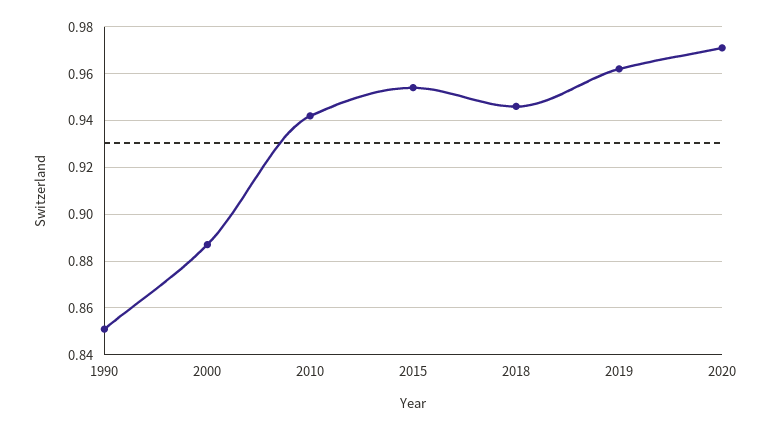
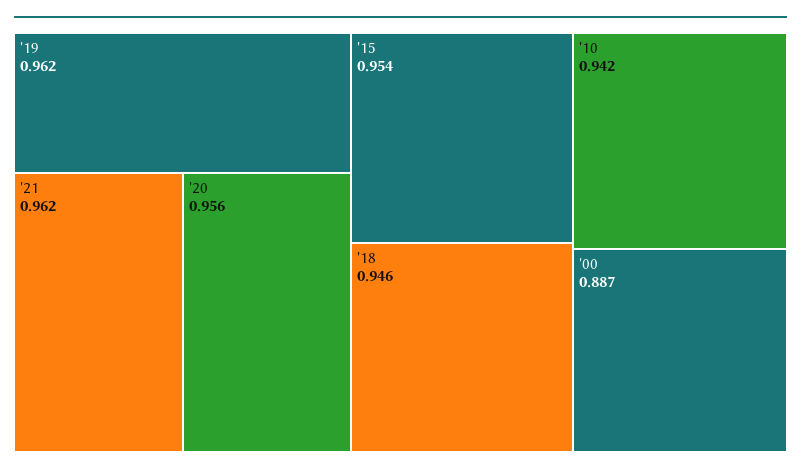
1990: 0.85 -> none
2020: 0.97 -> 0.956
'21: none -> 0.962

